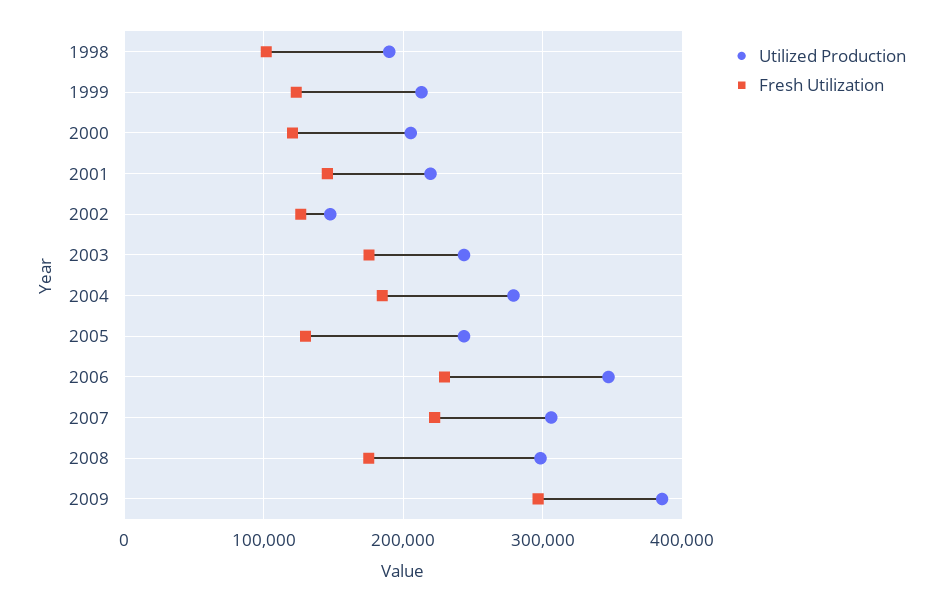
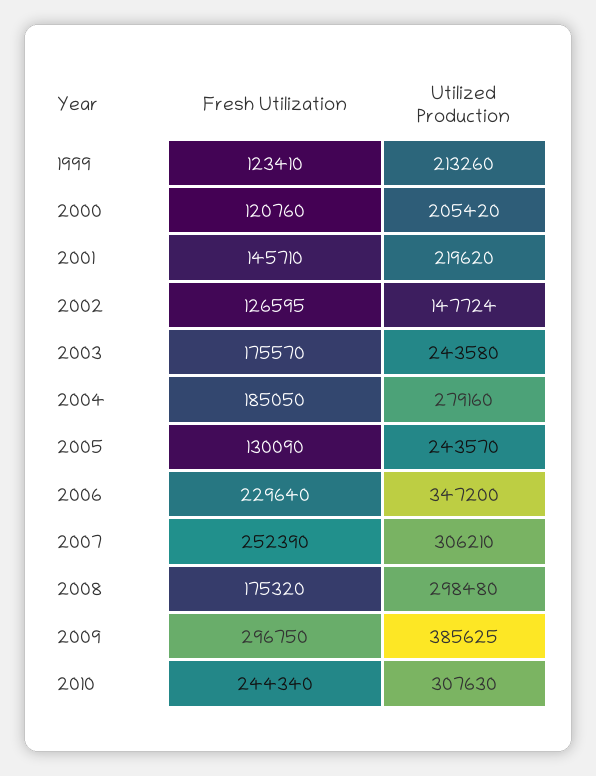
Utilized Production, 1998: 190000 -> none
Fresh Utilization, 1998: 100000 -> none
Fresh Utilization, 2007: 220000 -> 252390
Fresh Utilization, 2010: none -> 244340
Utilized Production, 2010: none -> 307630

